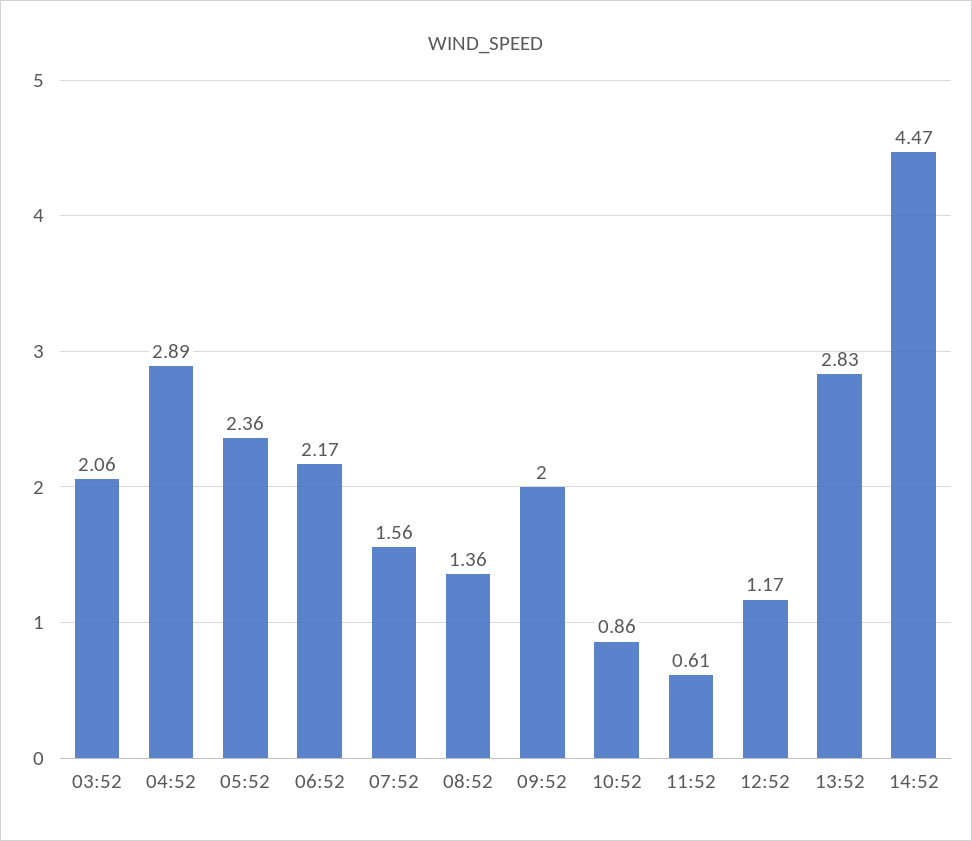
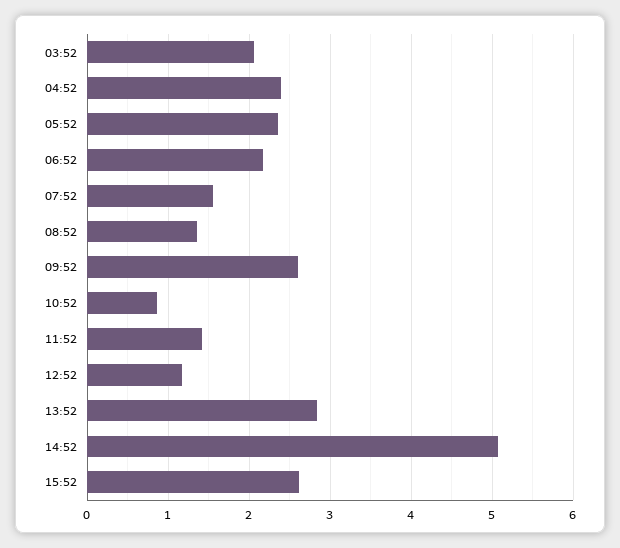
04:52: 2.89 -> 2.4
09:52: 2 -> 2.6
11:52: 0.61 -> 1.4
14:52: 4.47 -> 5.1
15:52: none -> 2.6

